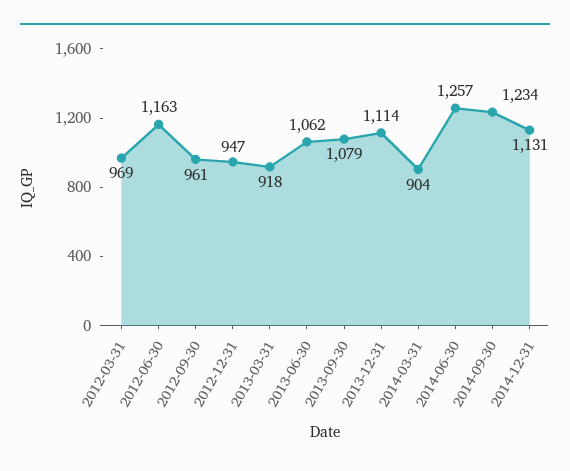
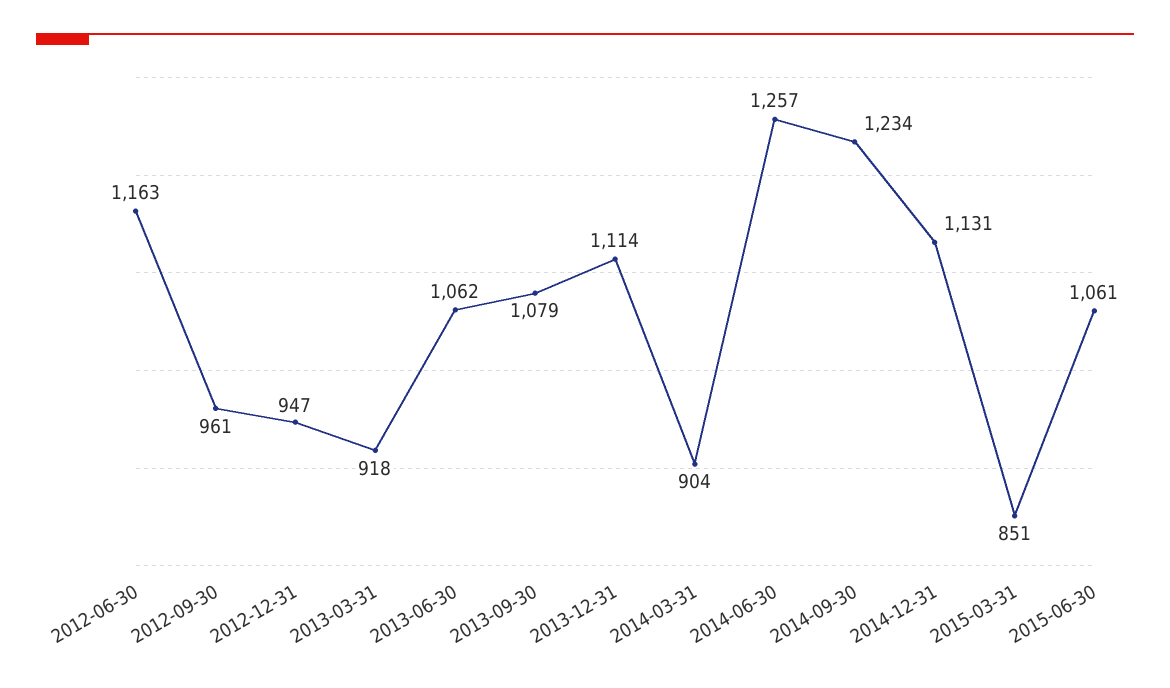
2012-03-31: 969 -> none
2015-03-31: none -> 851
2015-06-30: none -> 1061

